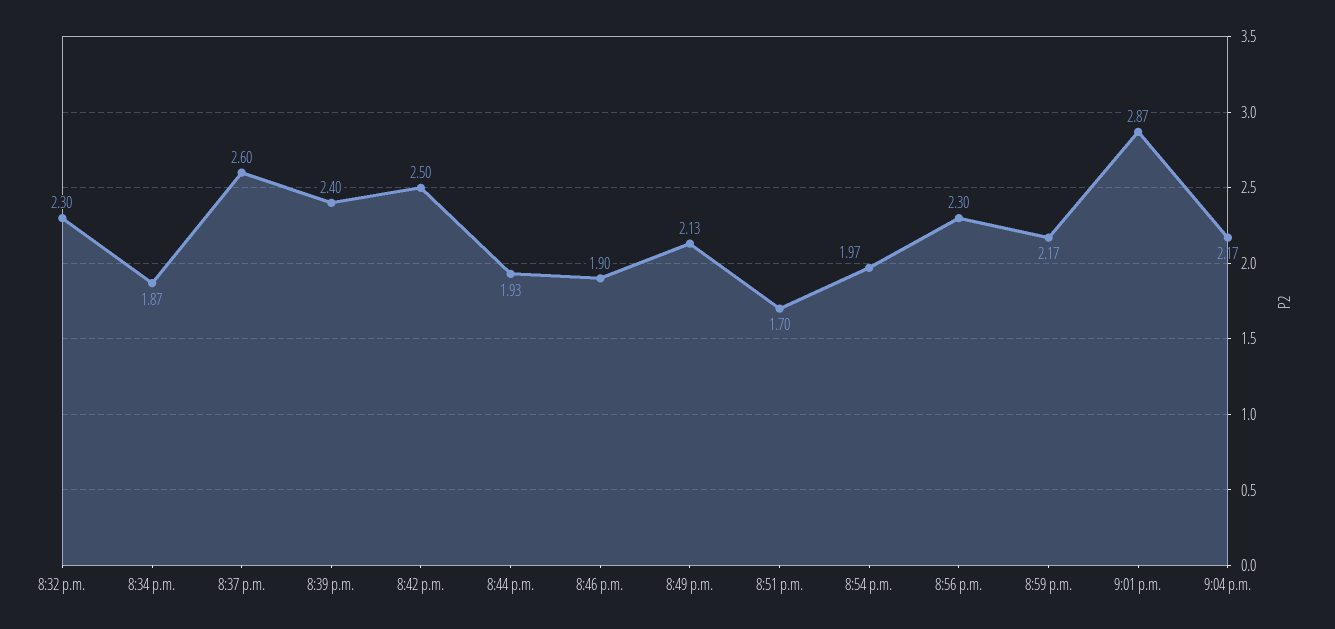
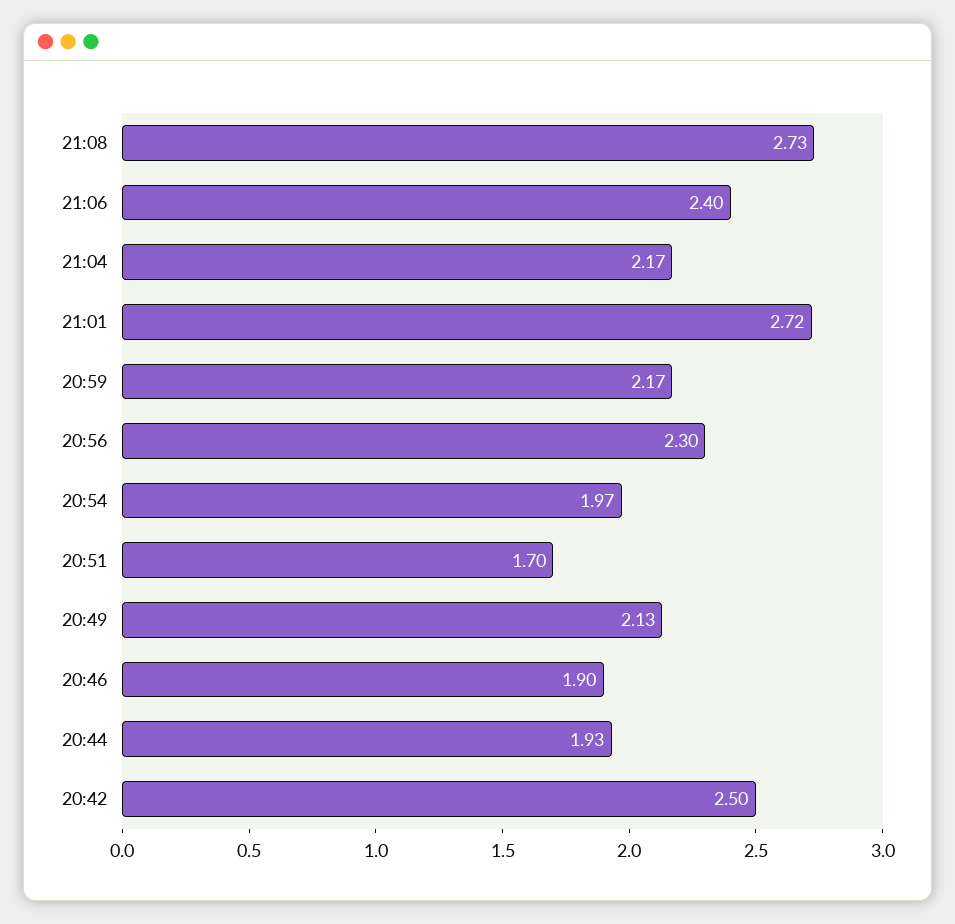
8:32 p.m.: 2.3 -> none
8:34 p.m.: 1.87 -> none
8:37 p.m.: 2.6 -> none
8:39 p.m.: 2.4 -> none
9:01 p.m.: 2.87 -> 2.72
21:08: none -> 2.73
21:06: none -> 2.4

